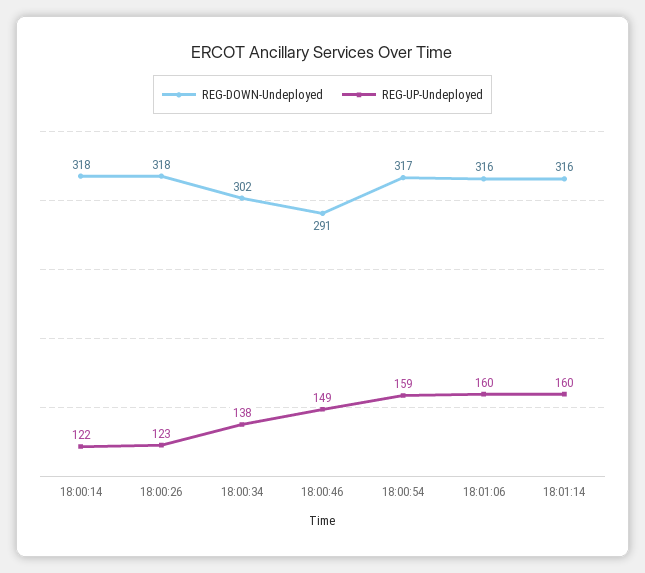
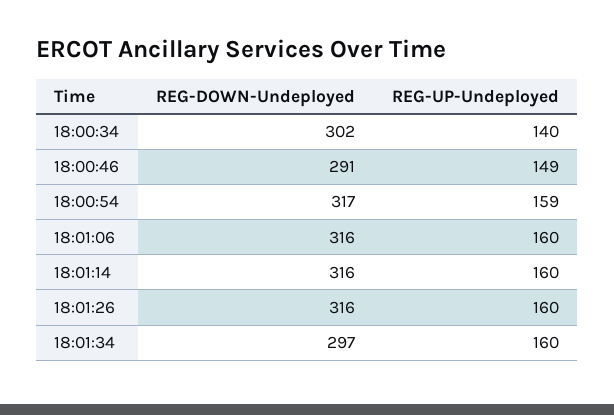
REG-DOWN-Undeployed, 18:00:14: 318 -> none
REG-UP-Undeployed, 18:00:14: 122 -> none
REG-DOWN-Undeployed, 18:00:26: 318 -> none
REG-UP-Undeployed, 18:00:26: 123 -> none
REG-UP-Undeployed, 18:00:34: 138 -> 140
REG-DOWN-Undeployed, 18:01:26: none -> 316
REG-UP-Undeployed, 18:01:26: none -> 160
REG-DOWN-Undeployed, 18:01:34: none -> 297
REG-UP-Undeployed, 18:01:34: none -> 160

